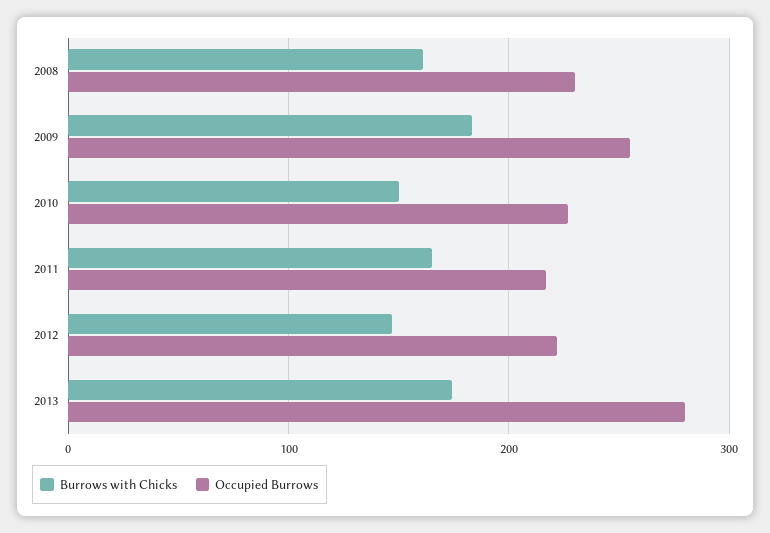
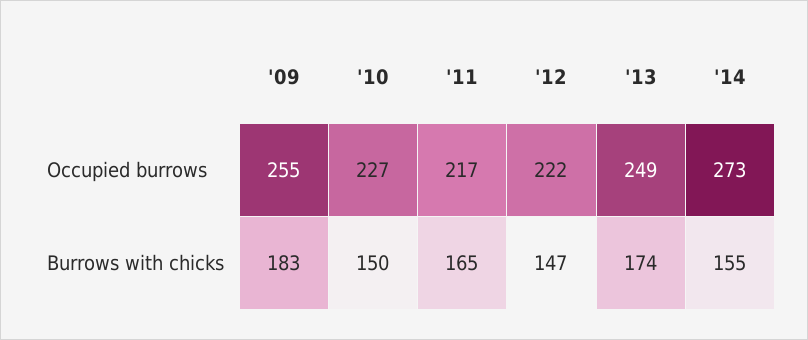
Burrows with Chicks, 2008: 160 -> none
Occupied Burrows, 2008: 230 -> none
Occupied Burrows, 2013: 280 -> 249
Occupied Burrows, '14: none -> 273
Burrows with Chicks, '14: none -> 155

